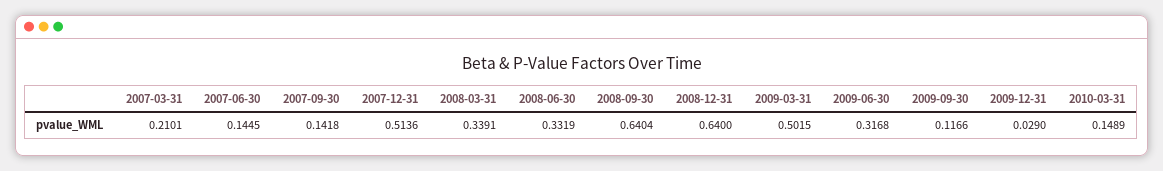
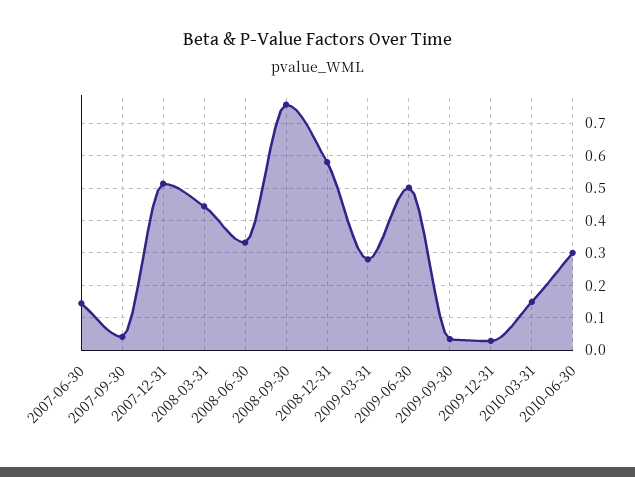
2007-03-31: 0.2101 -> none
2007-09-30: 0.1418 -> 0.04
2008-03-31: 0.3391 -> 0.44
2008-09-30: 0.6404 -> 0.76
2008-12-31: 0.64 -> 0.58
2009-03-31: 0.5015 -> 0.28
2009-06-30: 0.3168 -> 0.5
2009-09-30: 0.1166 -> 0.04
2010-06-30: none -> 0.3

